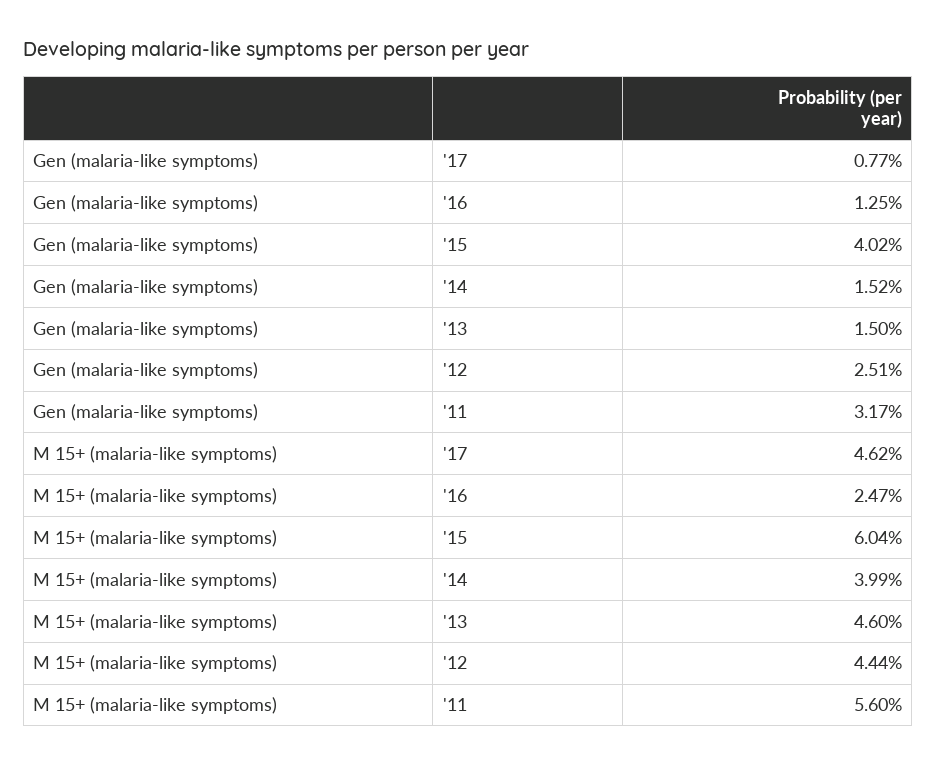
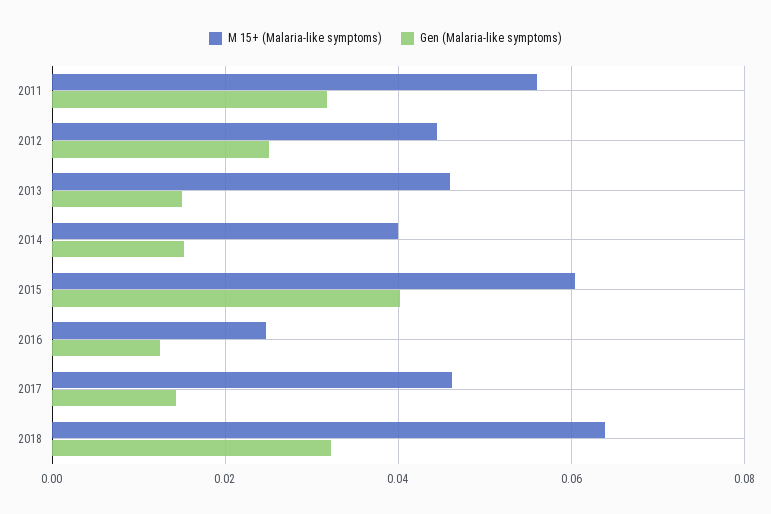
Gen (malaria-like symptoms), '17: 0.0077 -> 0.014
M 15+ (malaria-like symptoms), 2018: none -> 0.064
Gen (malaria-like symptoms), 2018: none -> 0.032

